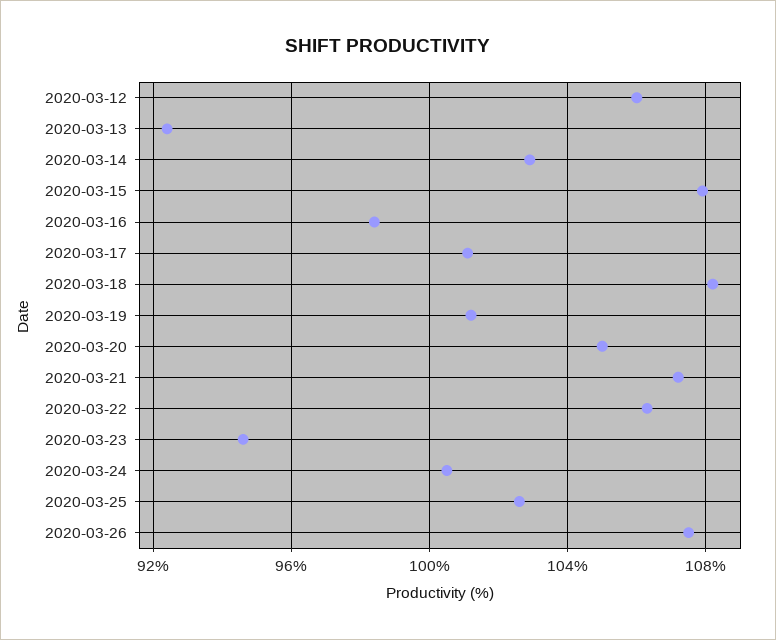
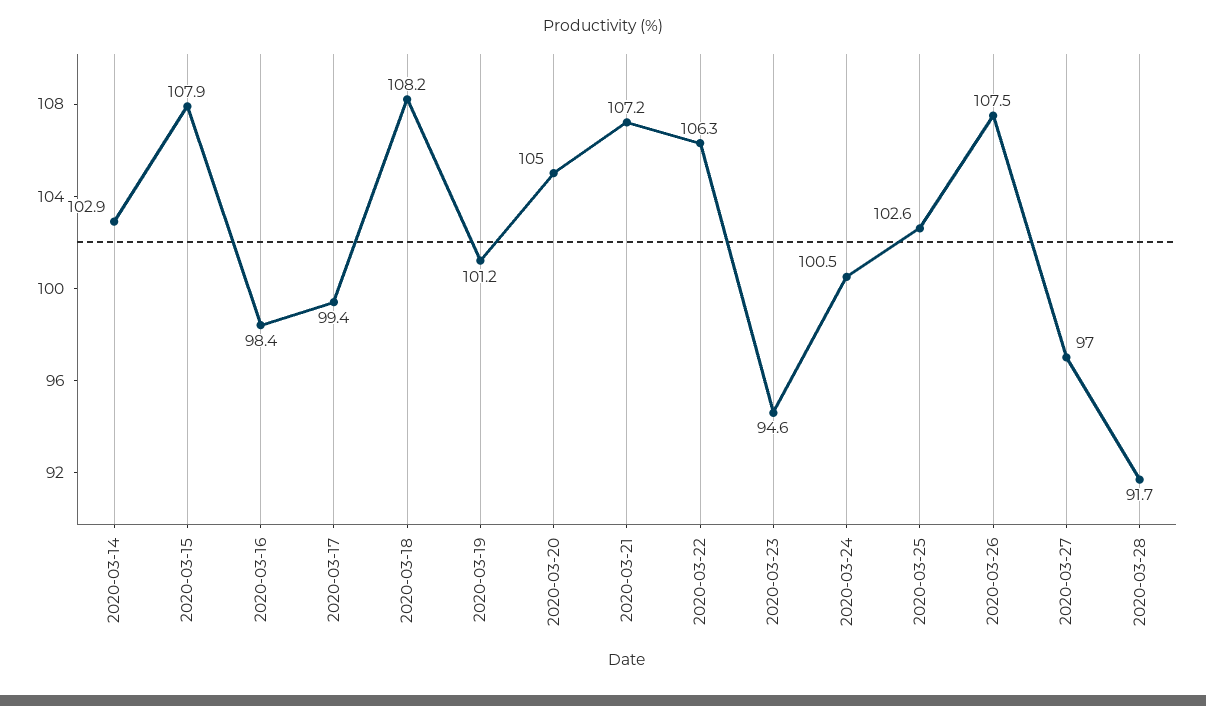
2020-03-12: 106 -> none
2020-03-13: 92.5 -> none
2020-03-17: 101 -> 99.4
2020-03-27: none -> 97
2020-03-28: none -> 91.7

